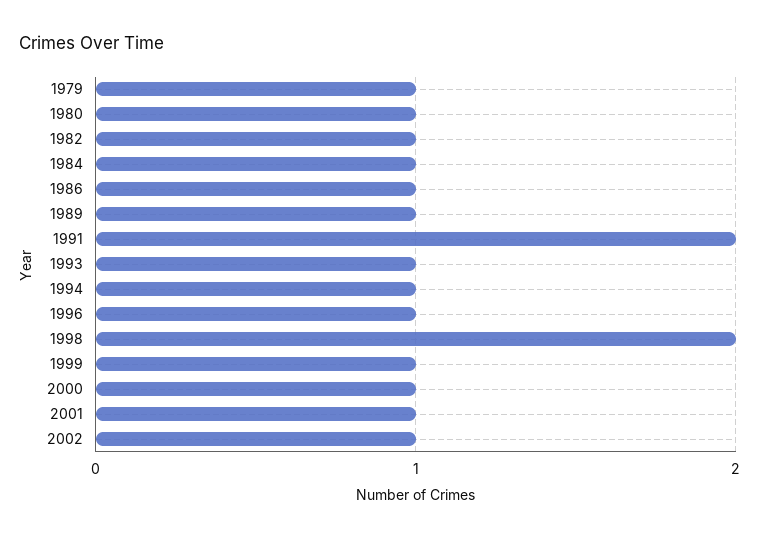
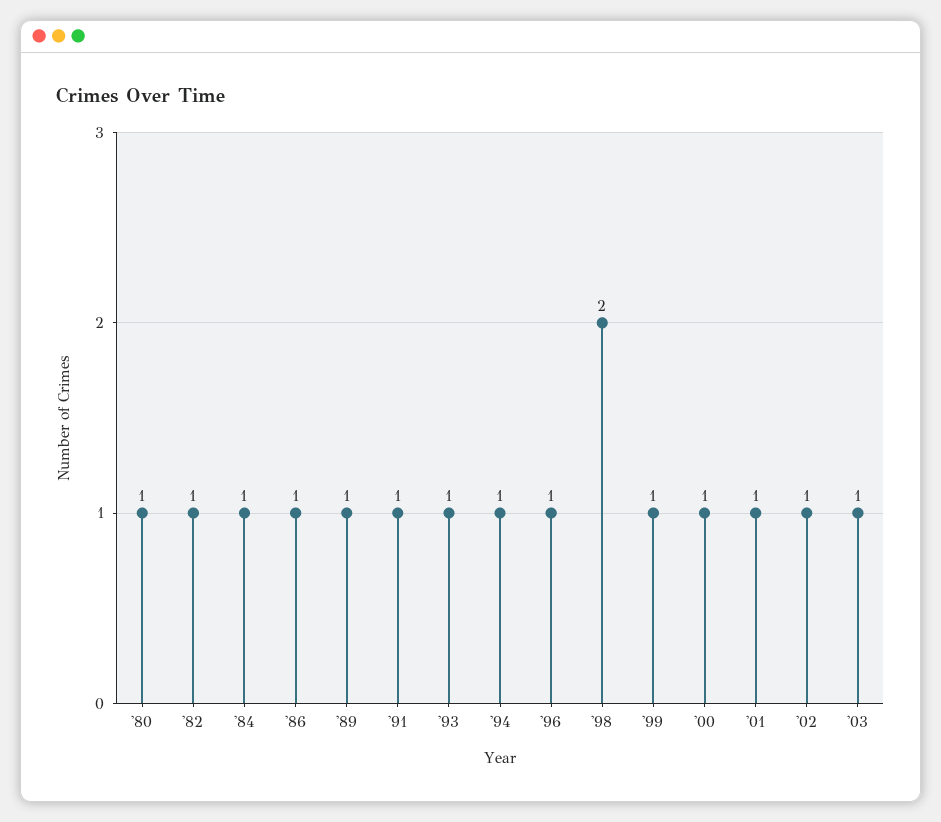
1979: 1 -> none
1991: 2 -> 1
'03: none -> 1

